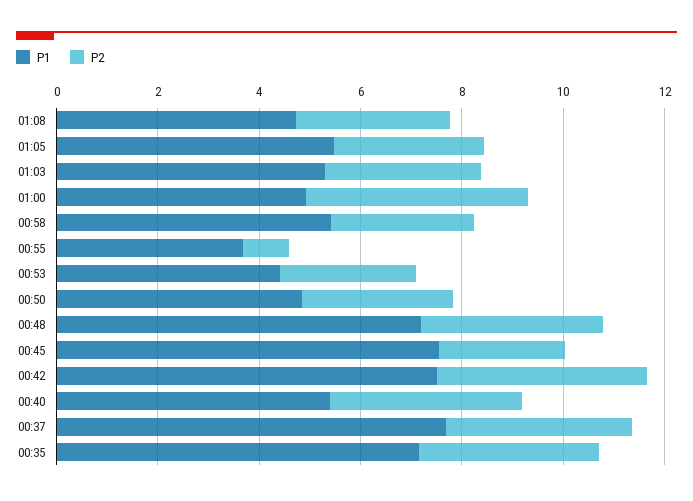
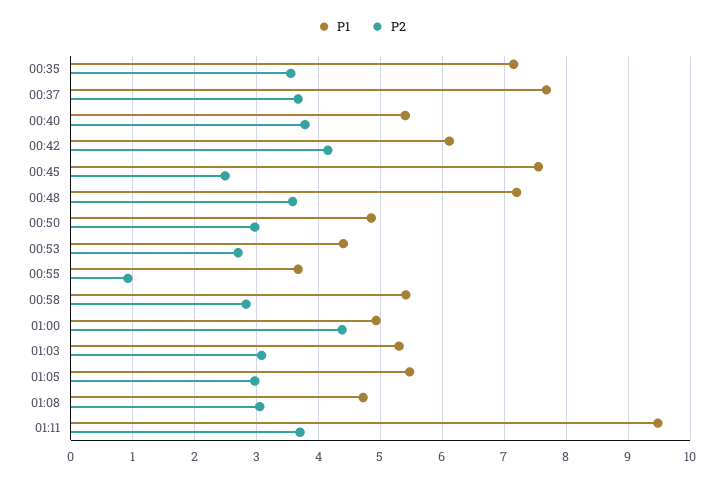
P1, 00:42: 7.5 -> 6.1
P1, 01:11: none -> 9.5
P2, 01:11: none -> 3.7

